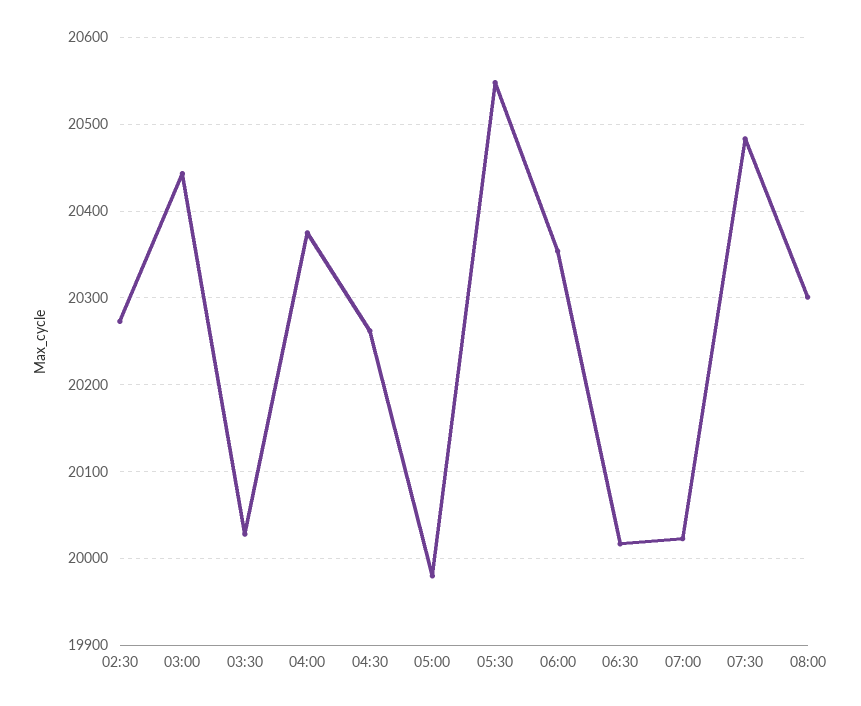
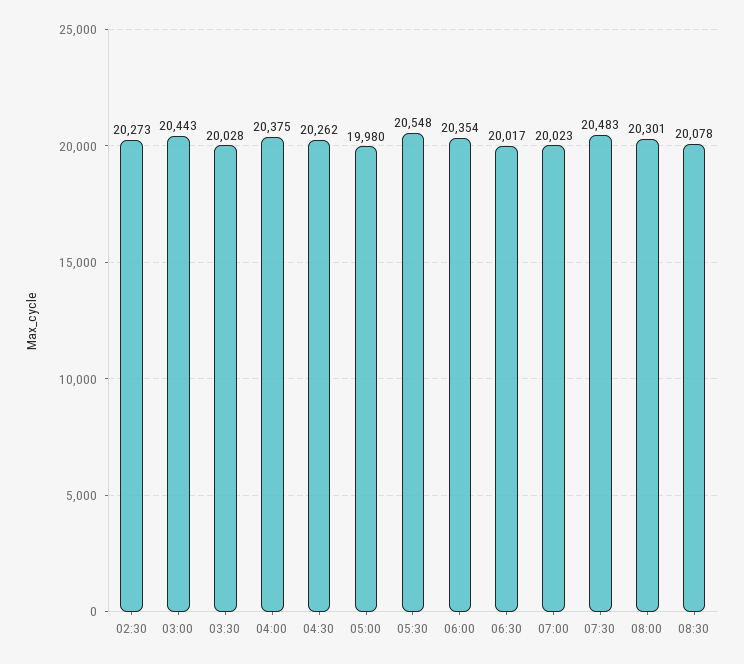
08:30: none -> 20078

